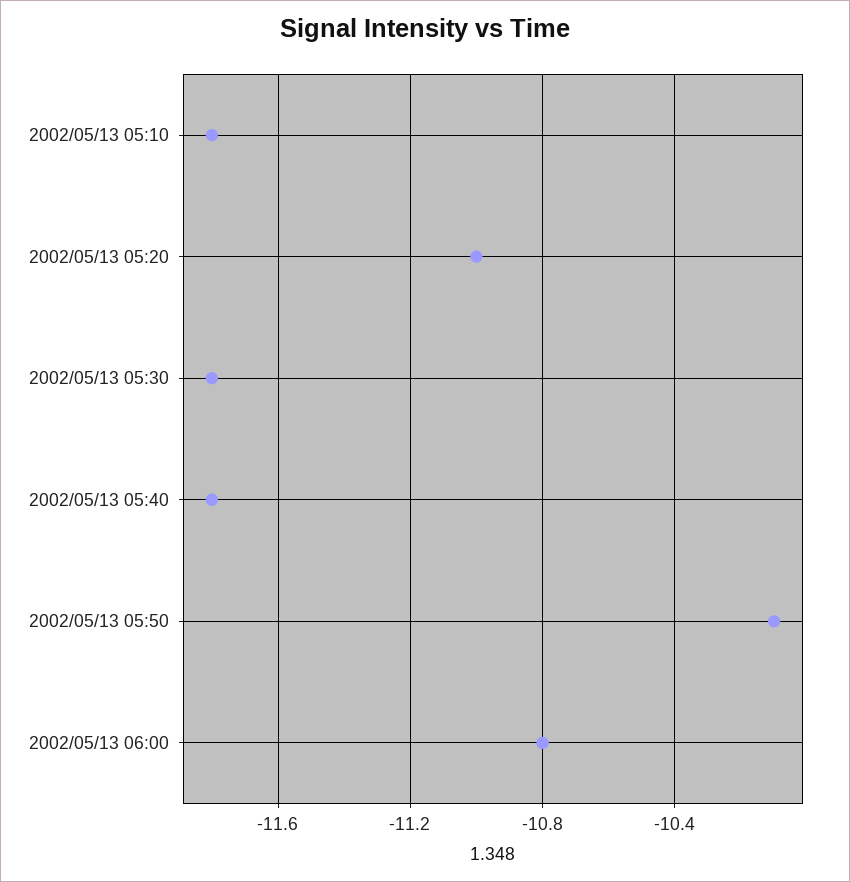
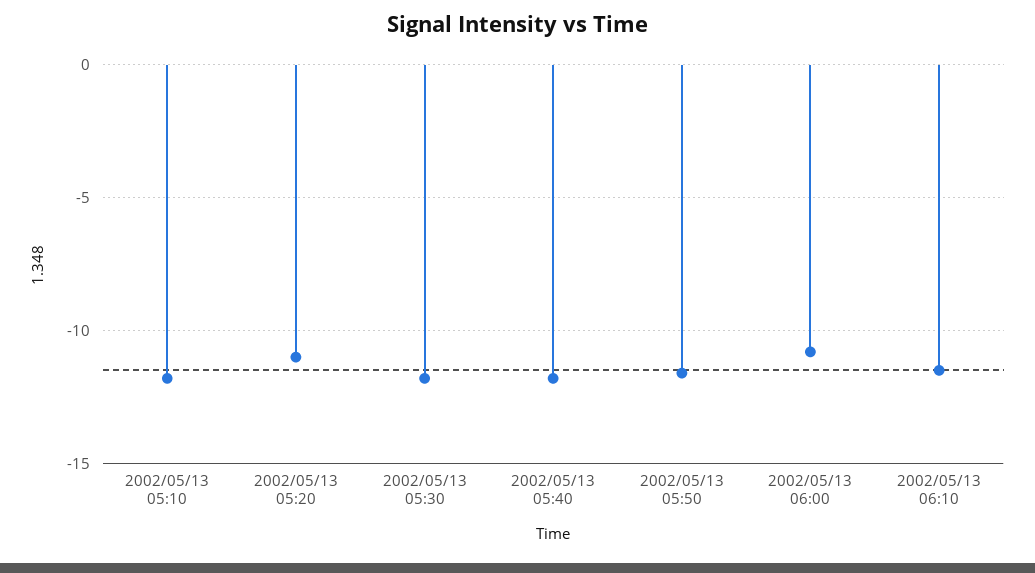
2002/05/13 05:50: -10.1 -> -11.5
2002/05/13 06:10: none -> -11.5

